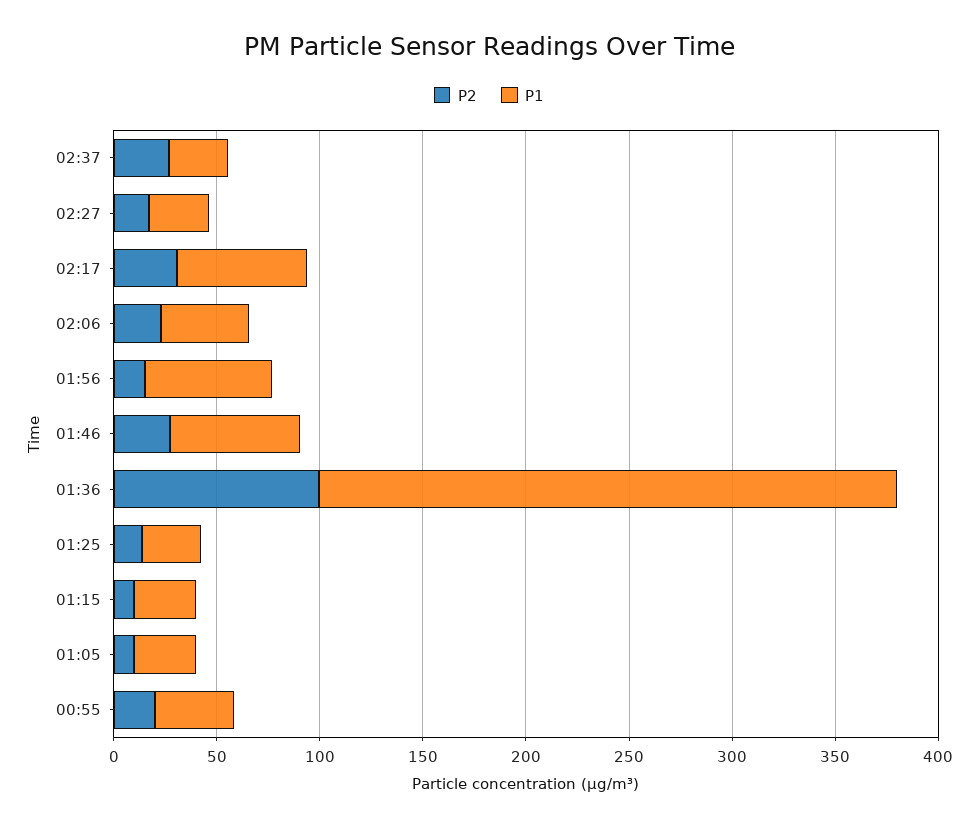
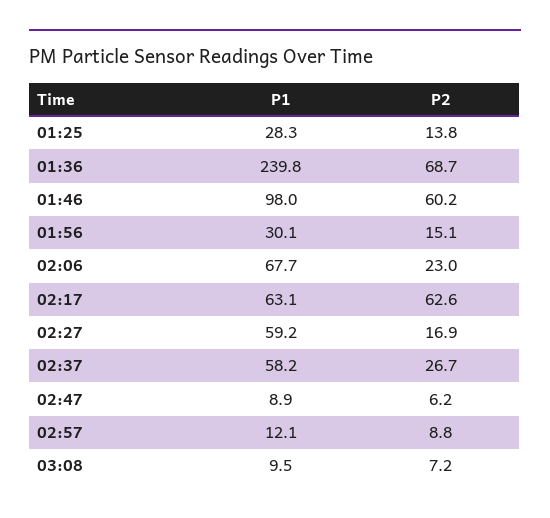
P1, 02:37: 30 -> 58.2
P1, 02:27: 30 -> 59.2
P2, 02:17: 30 -> 62.6
P1, 02:06: 40 -> 67.7
P1, 01:56: 60 -> 30.1
P2, 01:46: 30 -> 60.2
P1, 01:46: 60 -> 98
P2, 01:36: 100 -> 68.7
P1, 01:36: 280 -> 239.8
P2, 01:15: 10 -> none
P1, 01:15: 30 -> none
P2, 01:05: 10 -> none
P1, 01:05: 30 -> none
P2, 00:55: 20 -> none
P1, 00:55: 40 -> none
P1, 02:47: none -> 8.9
P2, 02:47: none -> 6.2
P1, 02:57: none -> 12.1
P2, 02:57: none -> 8.8
P1, 03:08: none -> 9.5
P2, 03:08: none -> 7.2

